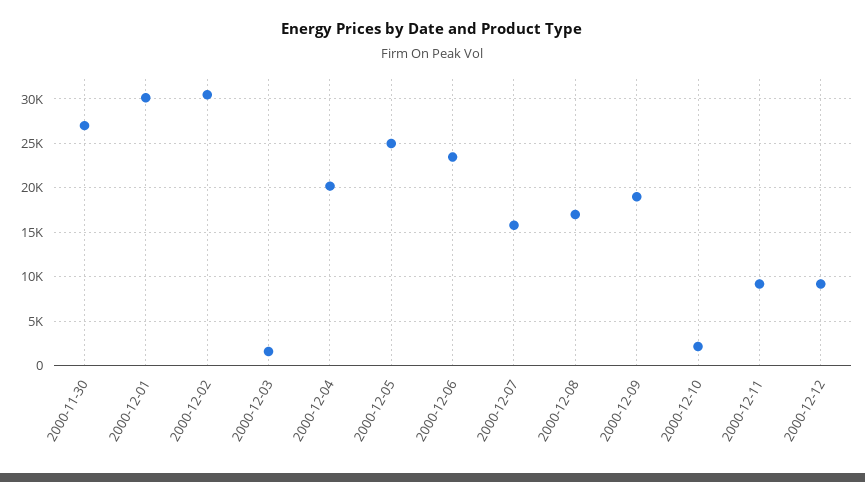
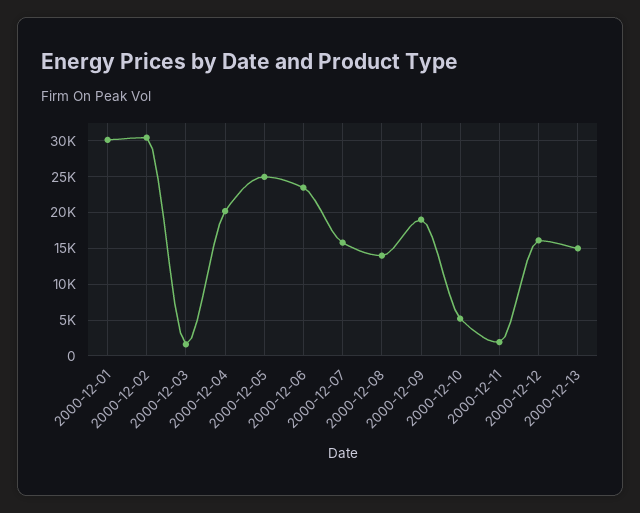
2000-11-30: 27000 -> none
2000-12-08: 17000 -> 14000
2000-12-10: 2000 -> 5000
2000-12-11: 9000 -> 2000
2000-12-12: 9000 -> 16000
2000-12-13: none -> 15000

